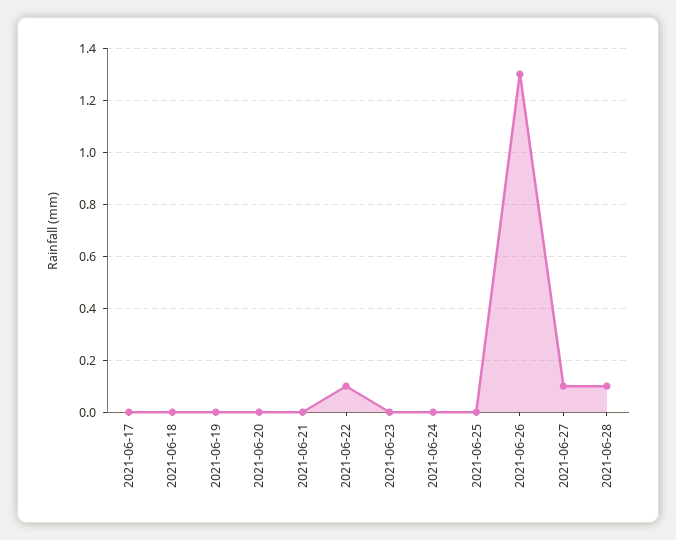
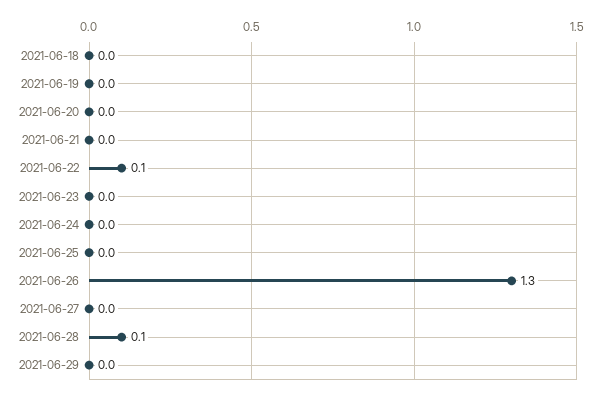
2021-06-17: 0 -> none
2021-06-27: 0.1 -> 0
2021-06-29: none -> 0

